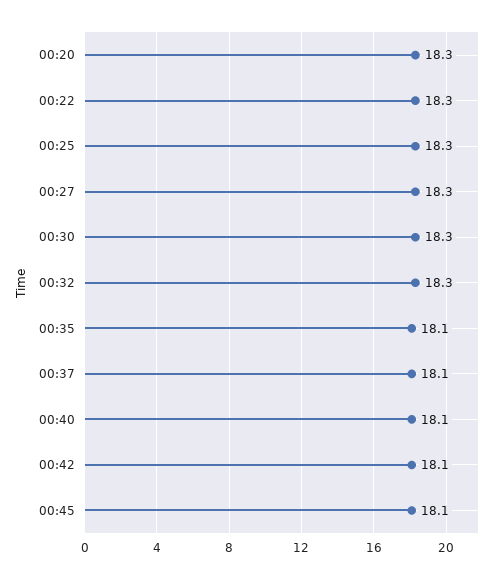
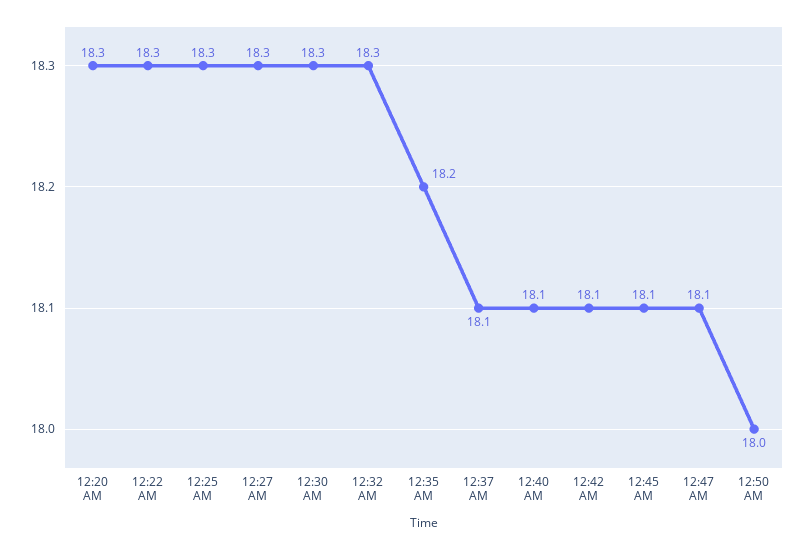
00:35: 18.1 -> 18.2
12:47 AM: none -> 18.1
12:50 AM: none -> 18

